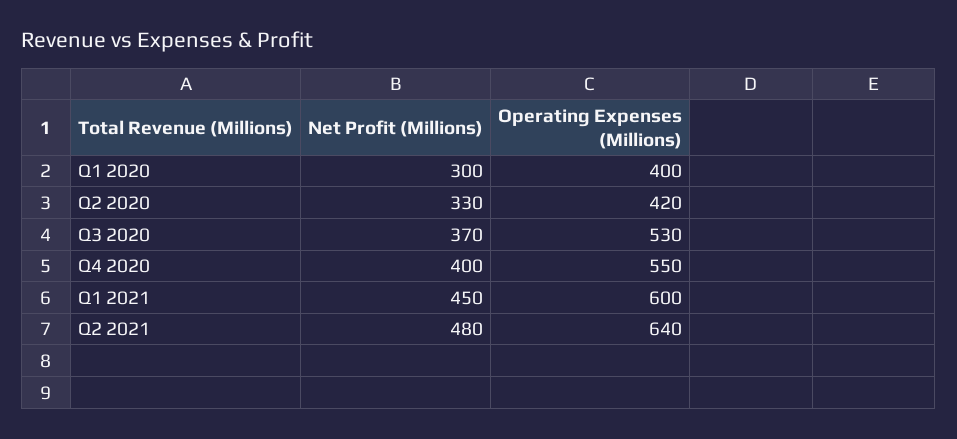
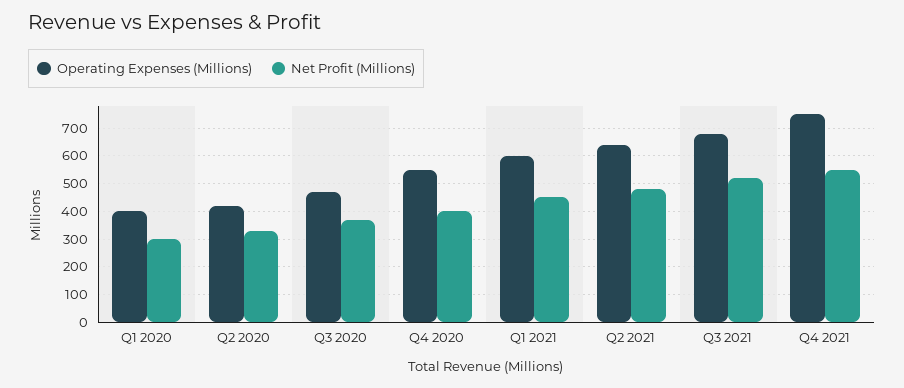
Operating Expenses (Millions), Q3 2020: 530 -> 475
Operating Expenses (Millions), Q3 2021: none -> 675
Net Profit (Millions), Q3 2021: none -> 525
Operating Expenses (Millions), Q4 2021: none -> 750
Net Profit (Millions), Q4 2021: none -> 550

